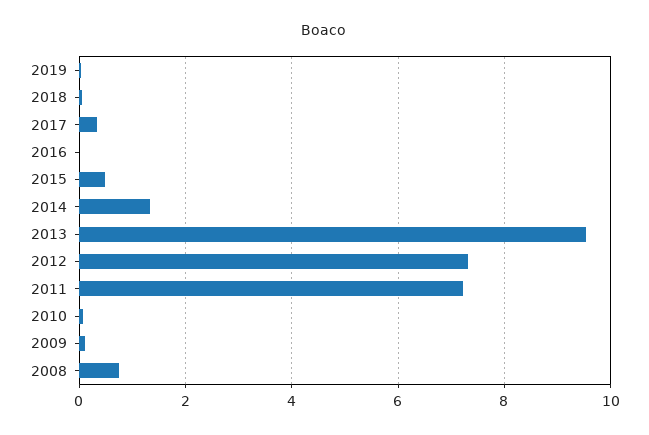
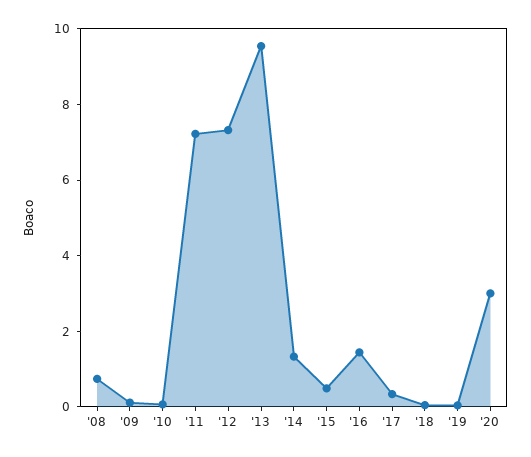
2016: 0 -> 1.5
'20: none -> 3

